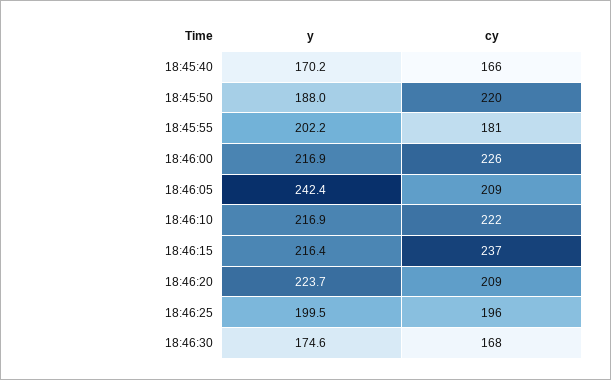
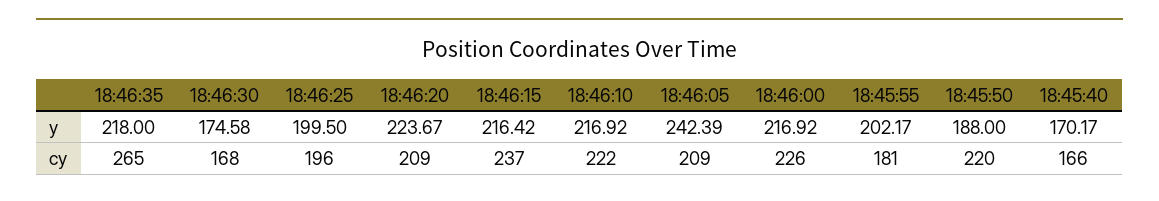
y, 18:46:35: none -> 218
cy, 18:46:35: none -> 265

